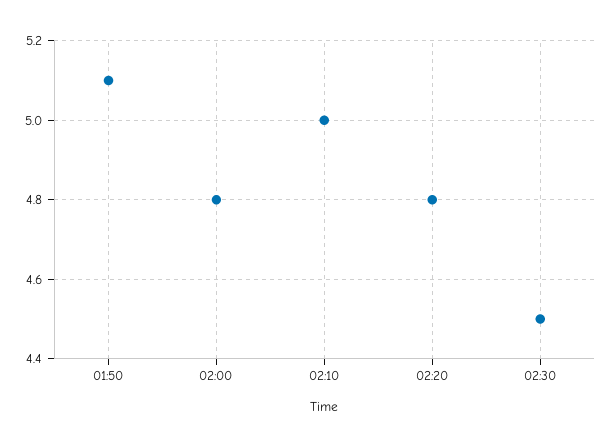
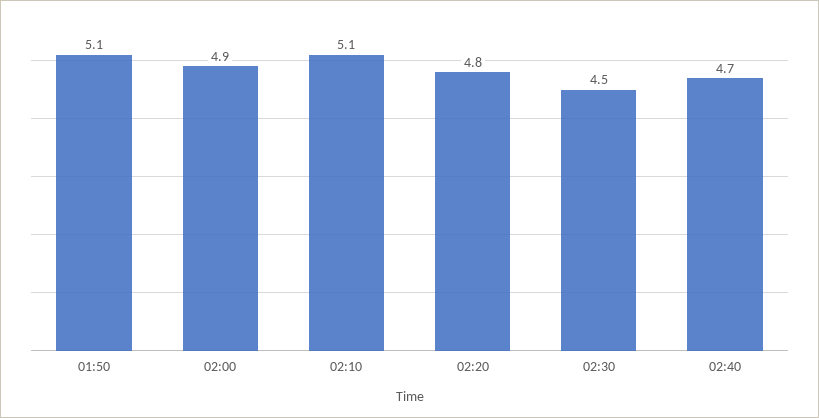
02:00: 4.8 -> 4.9
02:10: 5 -> 5.1
02:40: none -> 4.7

